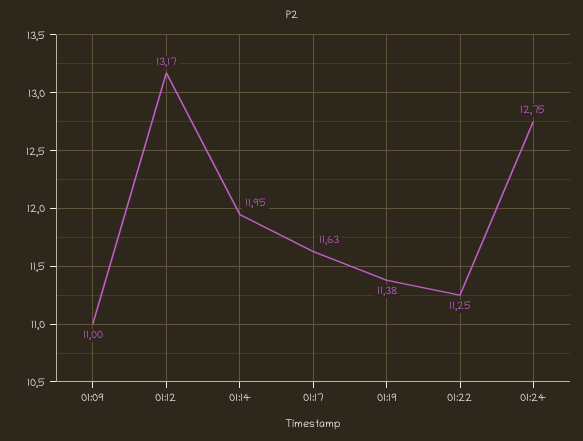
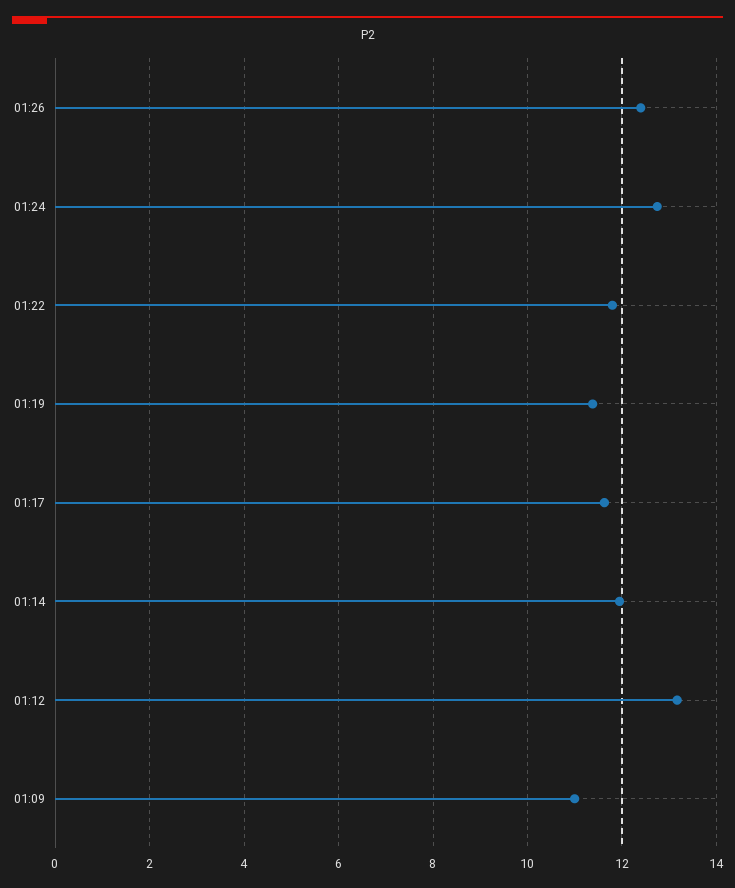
01:22: 11.25 -> 11.8
01:26: none -> 12.4

